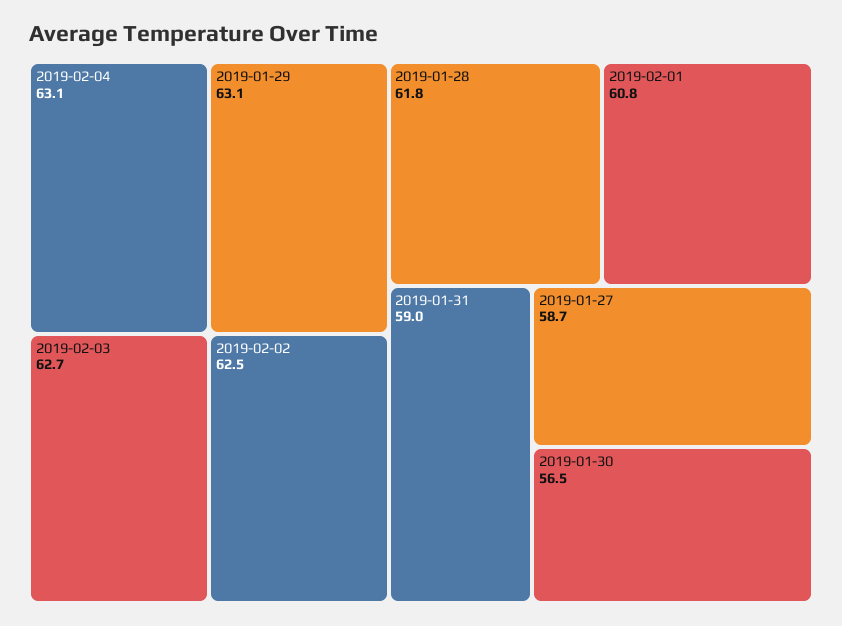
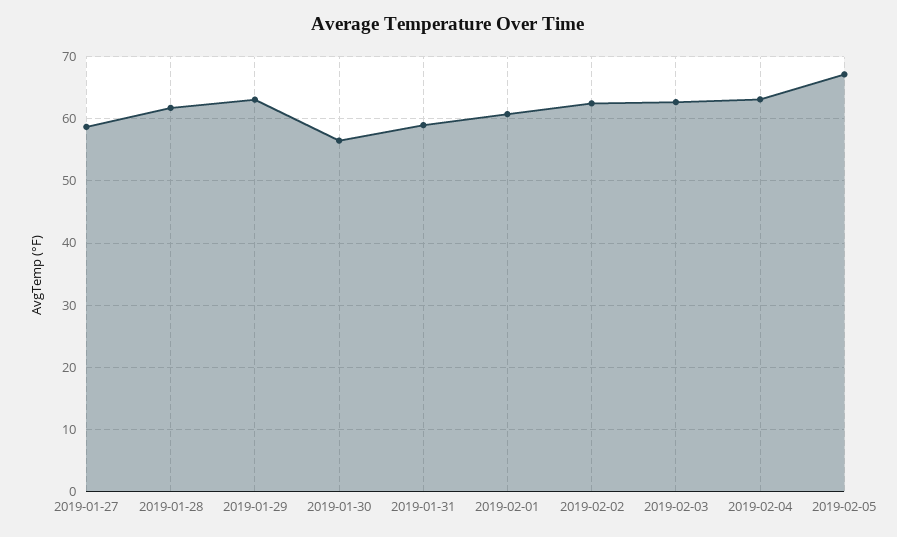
2019-02-05: none -> 67

